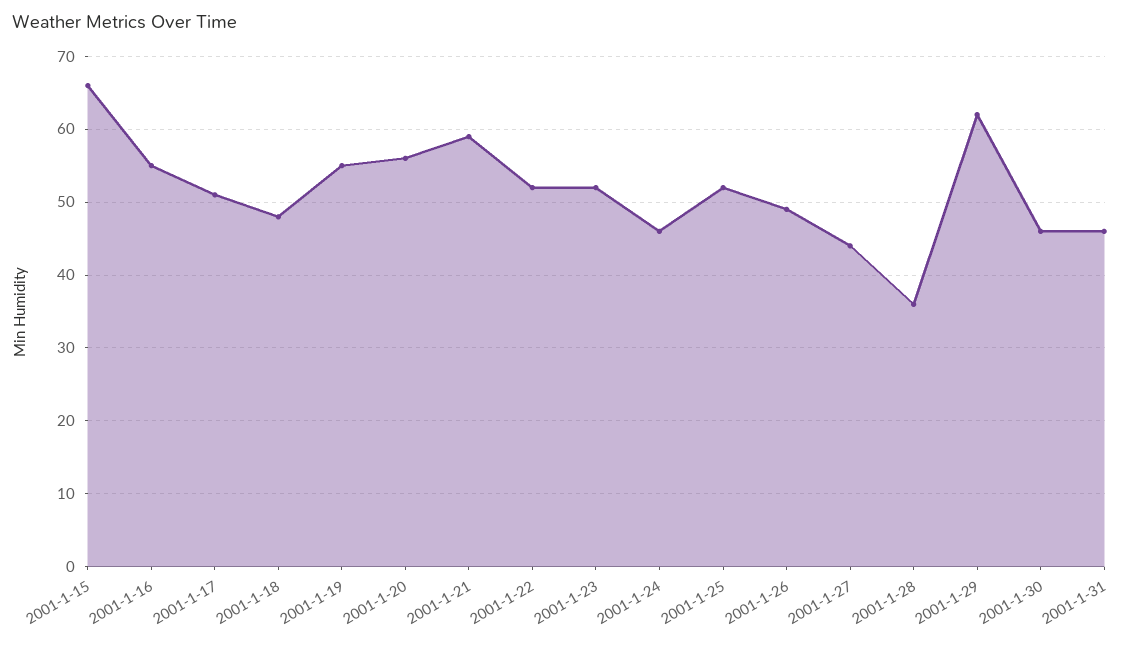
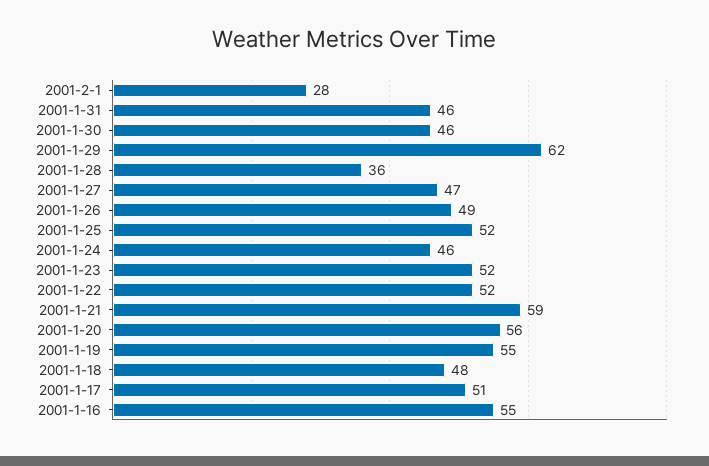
2001-1-15: 66 -> none
2001-1-27: 44 -> 47
2001-2-1: none -> 28

